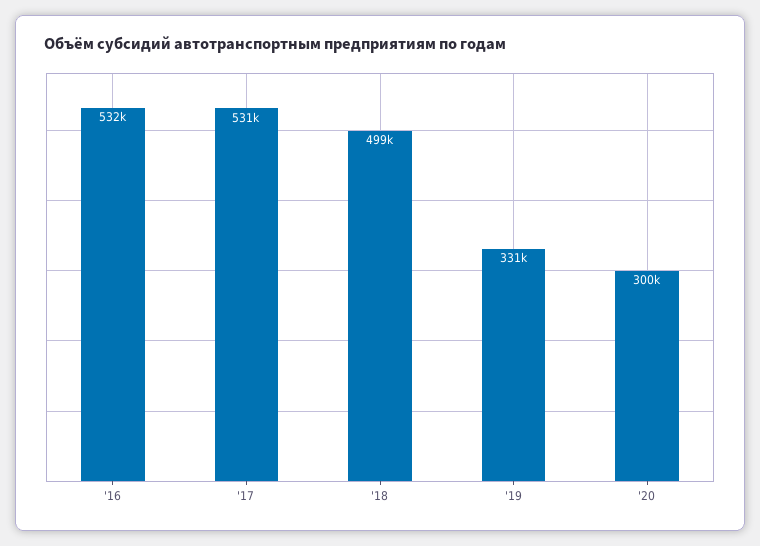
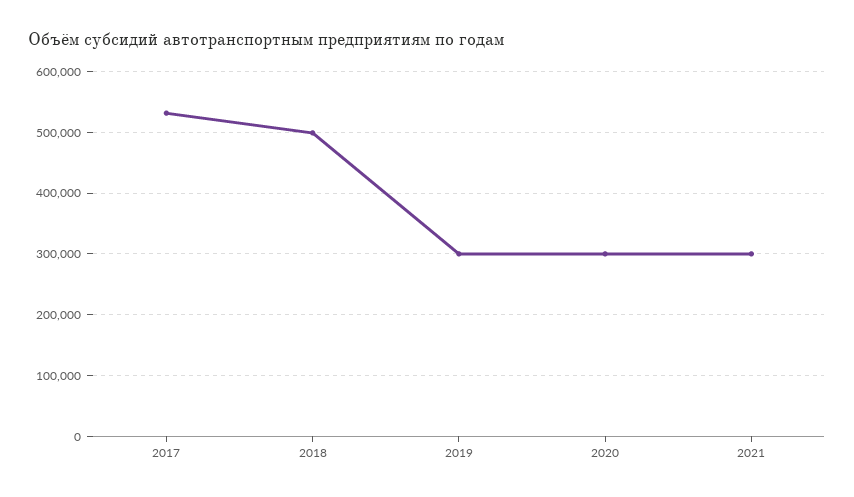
'16: 532000 -> none
'19: 331000 -> 300000
2021: none -> 300000

